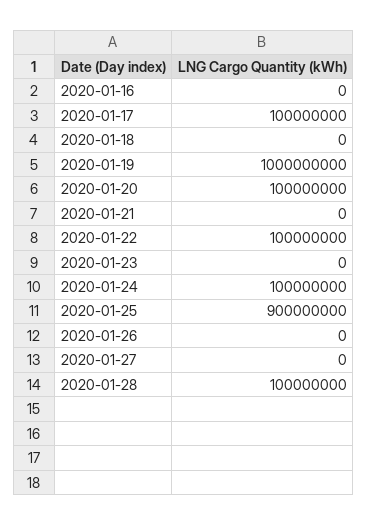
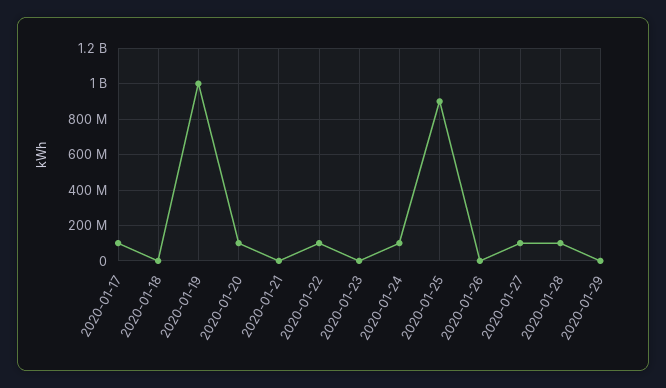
2020-01-16: 0 -> none
2020-01-27: 0 -> 100000000
2020-01-29: none -> 0

